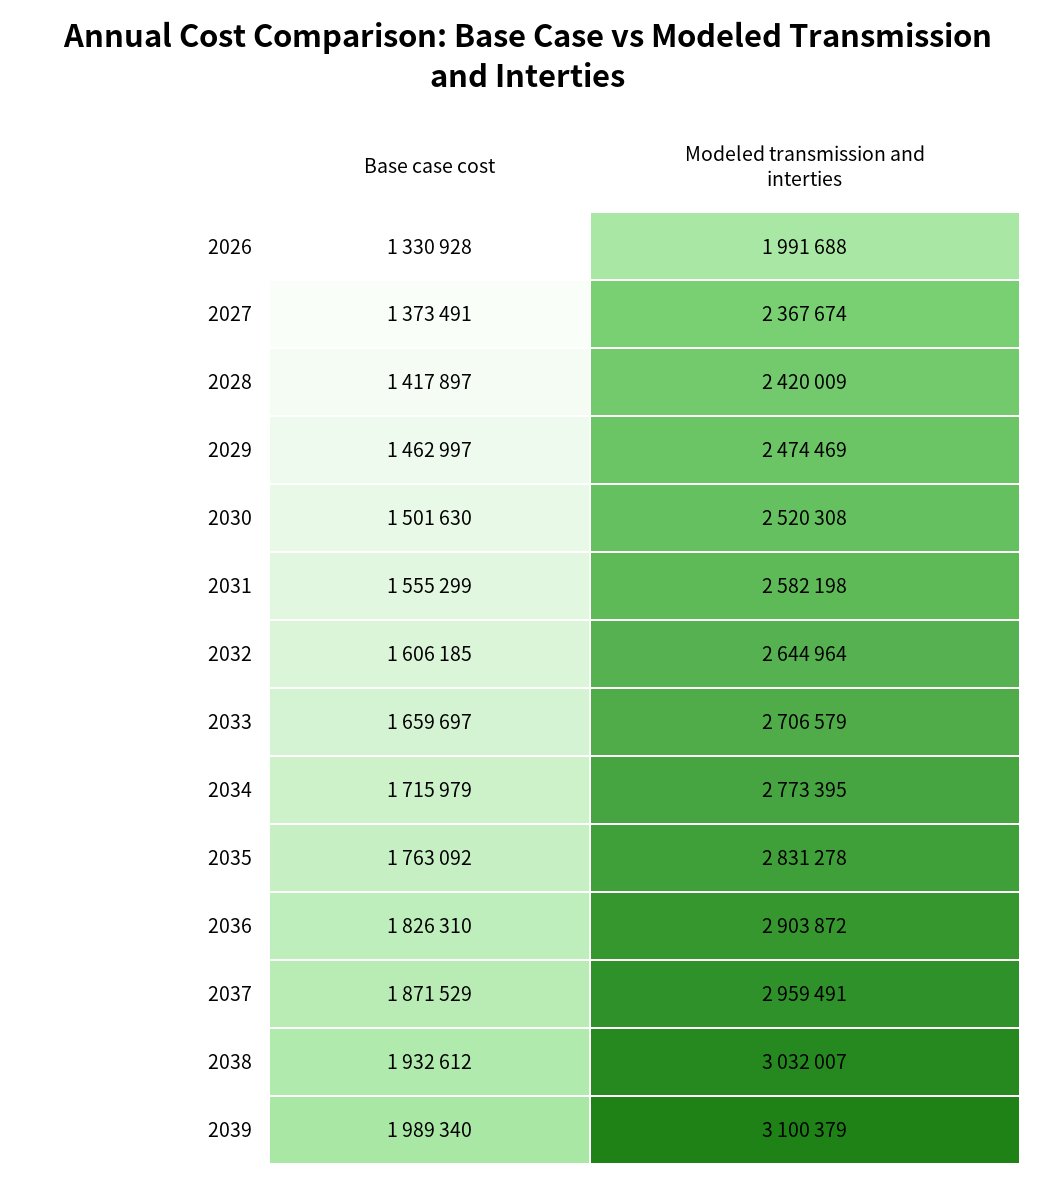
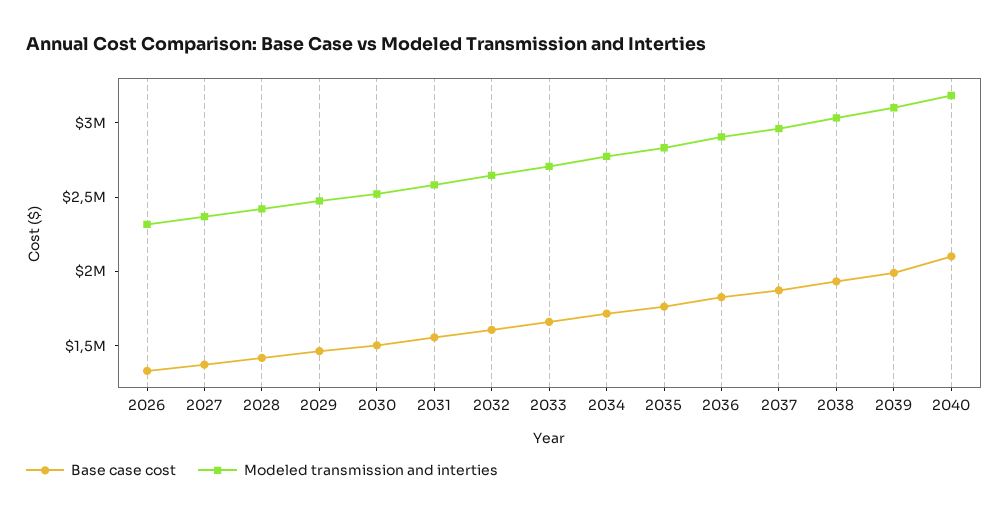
Modeled transmission and interties, 2026: 1991688 -> 2300000
Base case cost, 2040: none -> 2100000
Modeled transmission and interties, 2040: none -> 3200000

